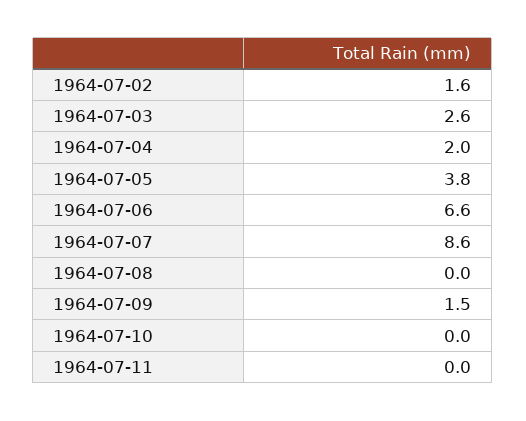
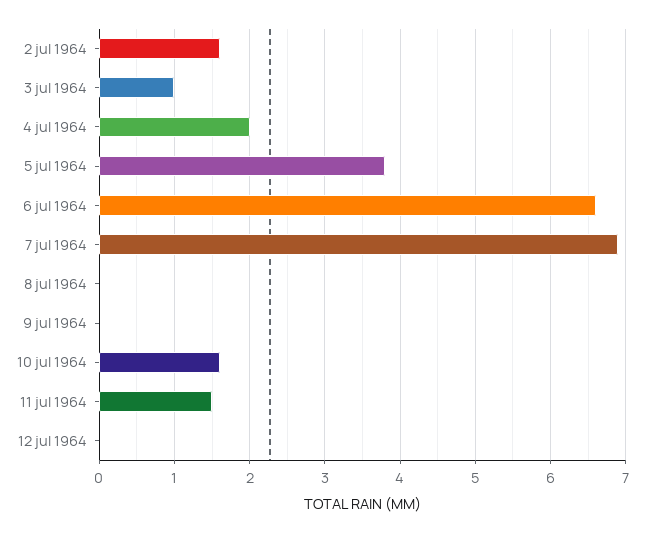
1964-07-03: 2.6 -> 1
1964-07-07: 8.6 -> 6.9
1964-07-09: 1.5 -> 0
1964-07-10: 0 -> 1.6
1964-07-11: 0 -> 1.5
12 jul 1964: none -> 0

